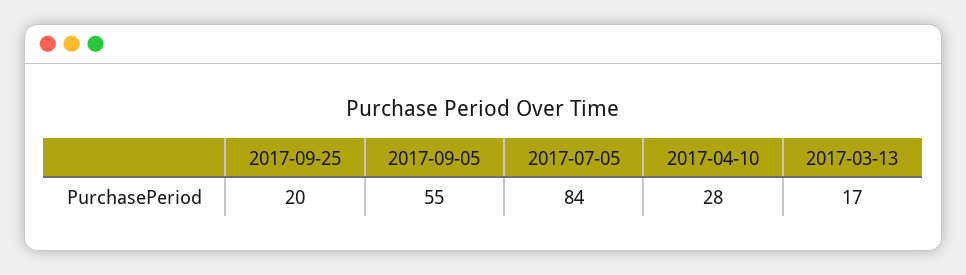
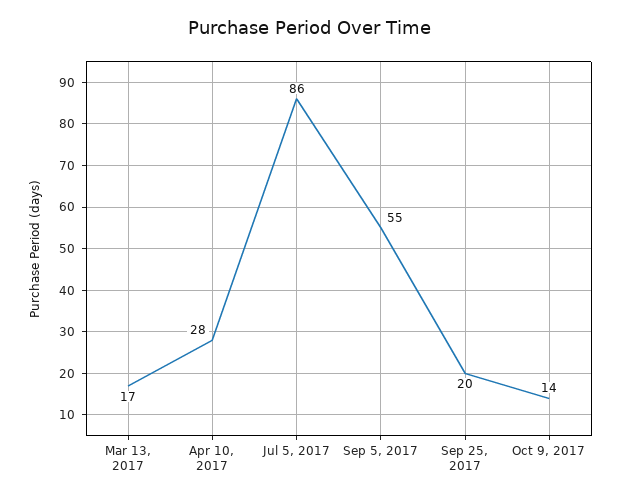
2017-07-05: 84 -> 86
Oct 9, 2017: none -> 14

